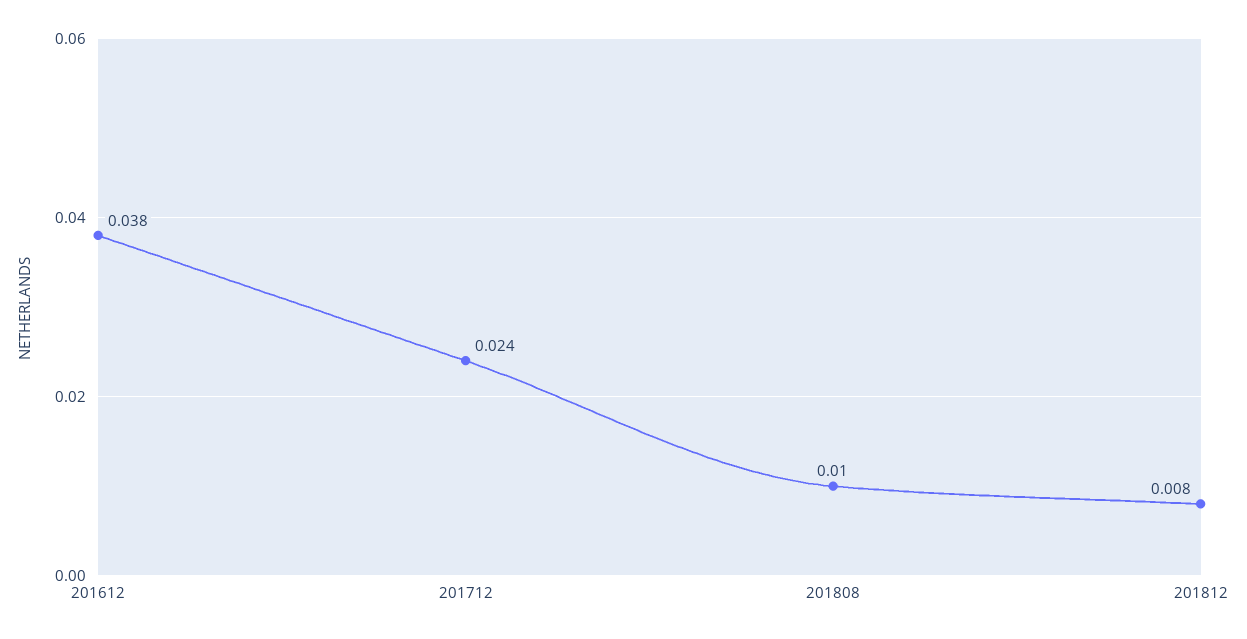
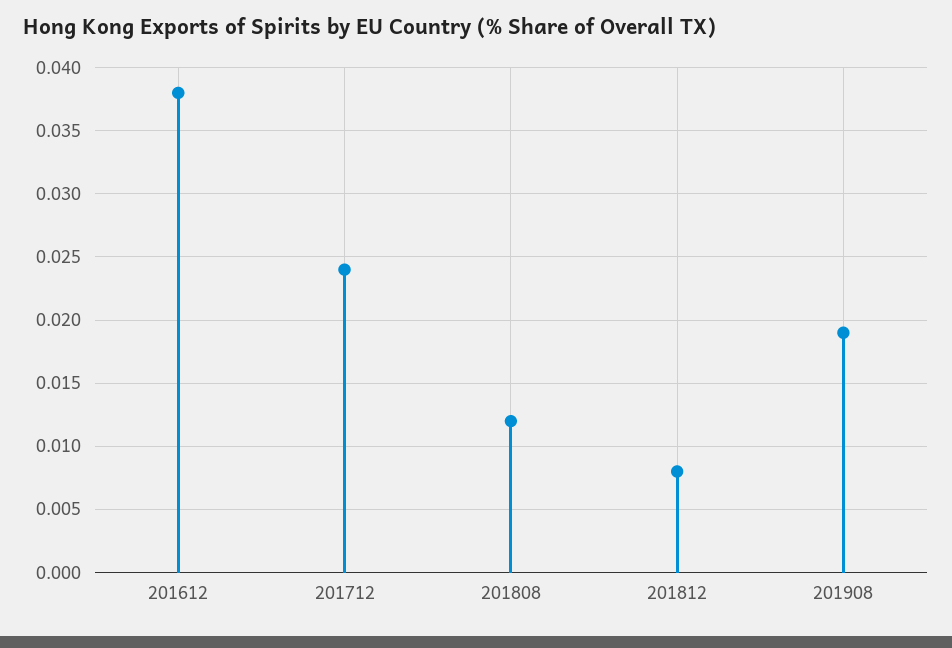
201808: 0.01 -> 0.012
201908: none -> 0.019

